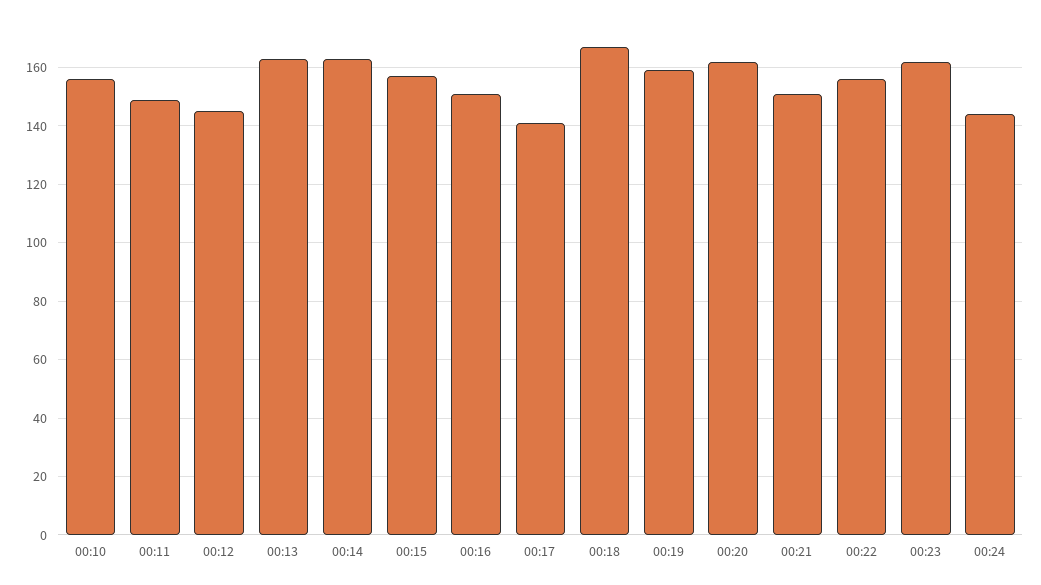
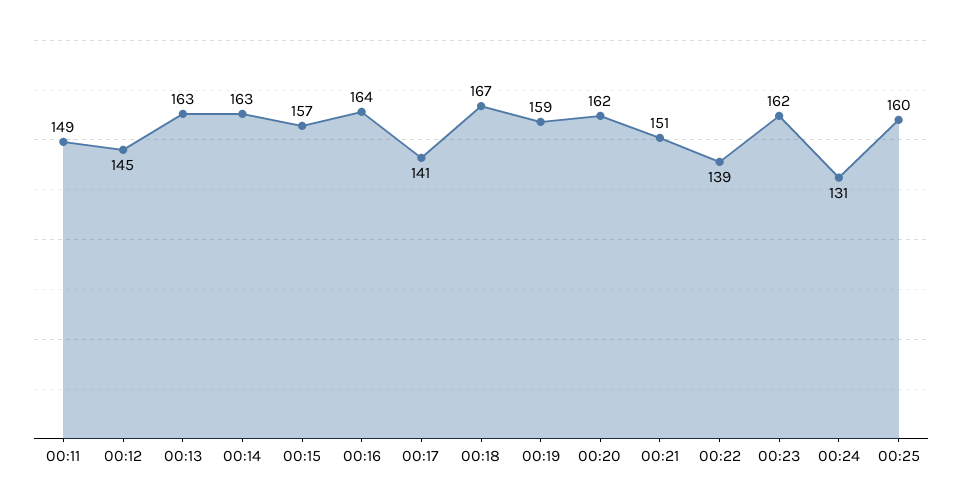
00:10: 155 -> none
00:16: 150 -> 164
00:22: 155 -> 139
00:24: 145 -> 131
00:25: none -> 160

